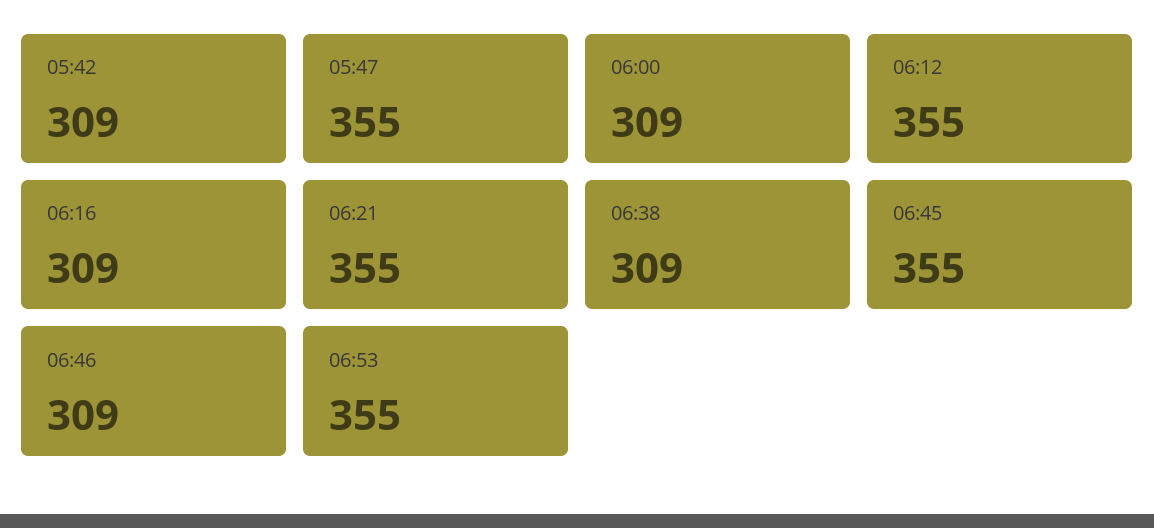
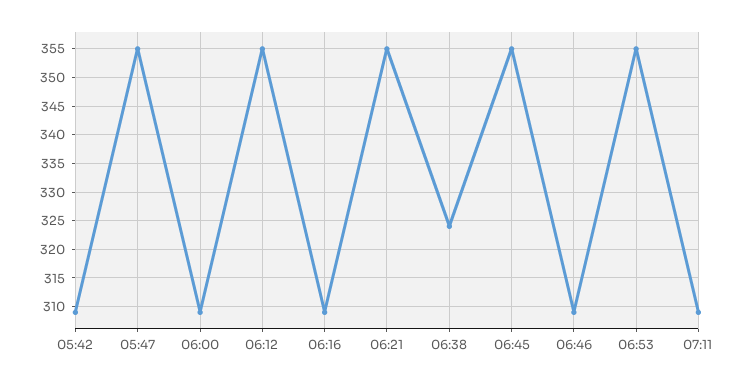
06:38: 309 -> 325
07:11: none -> 310

